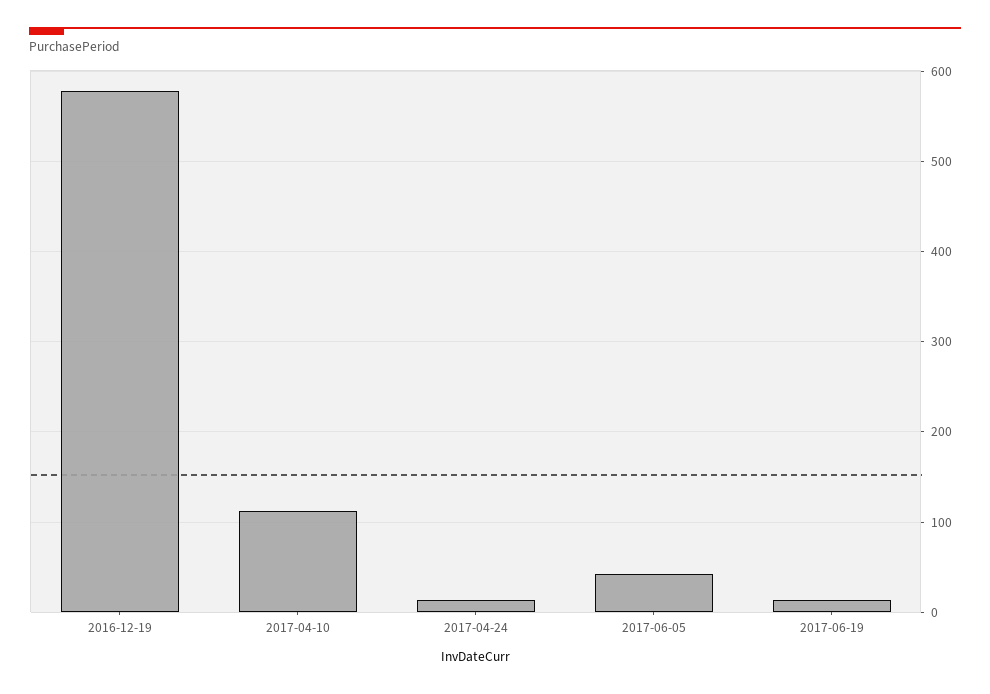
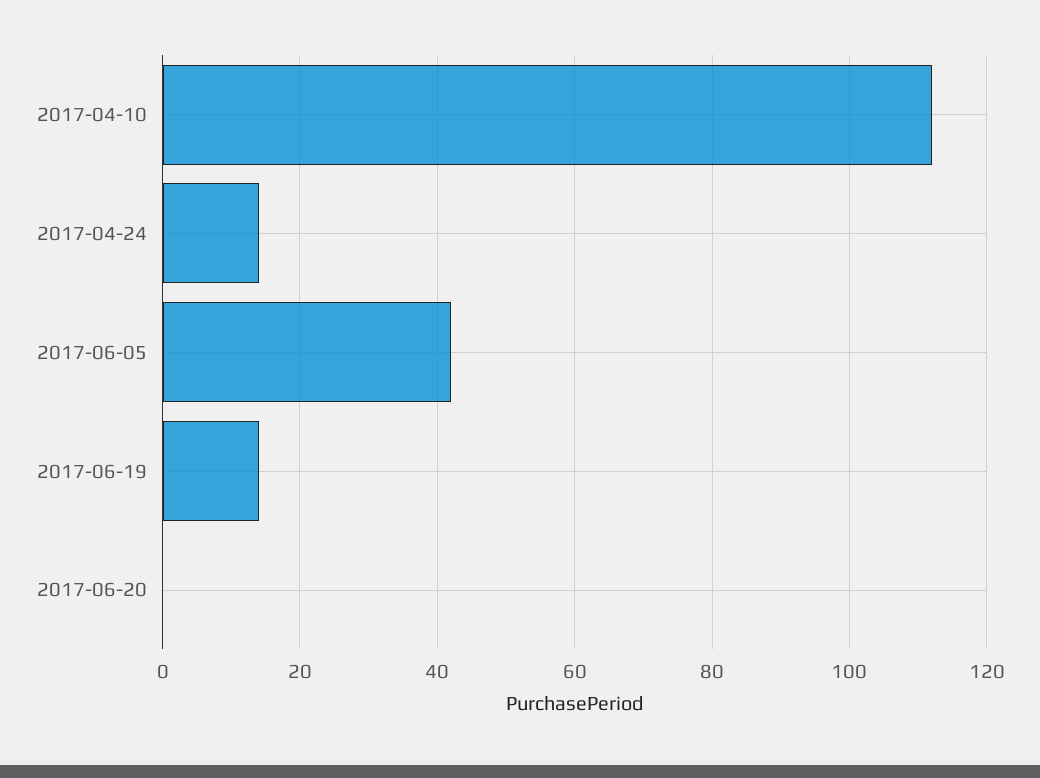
2016-12-19: 580 -> none
2017-06-20: none -> 0

